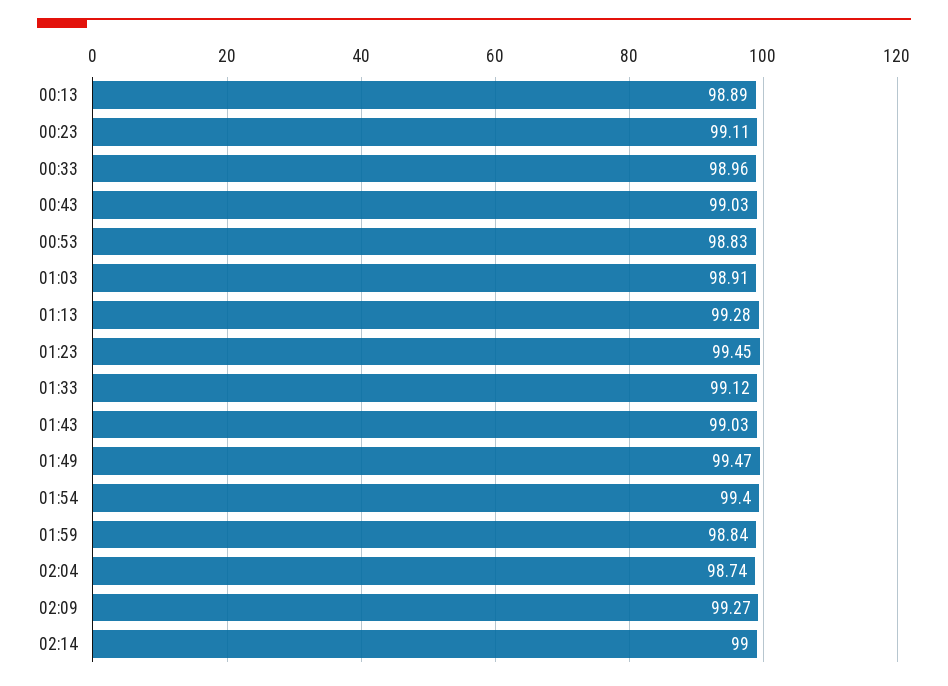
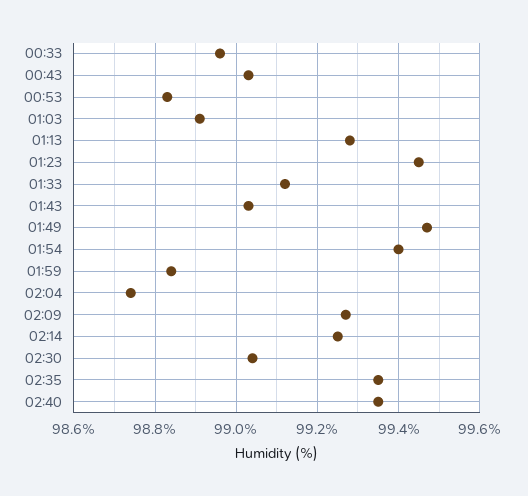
00:13: 98.89 -> none
00:23: 99.11 -> none
02:14: 99 -> 99.25
02:30: none -> 99.05
02:35: none -> 99.35
02:40: none -> 99.35

